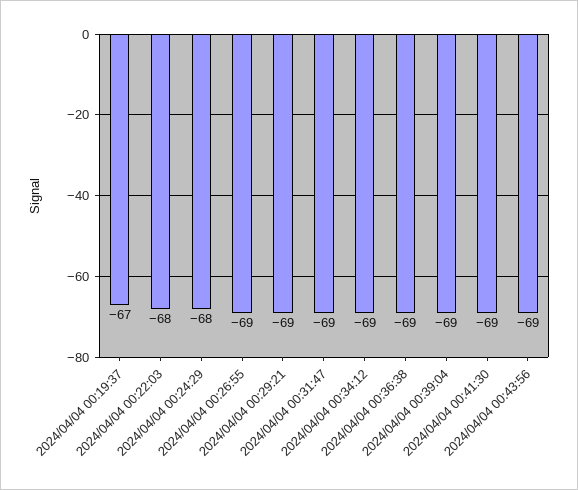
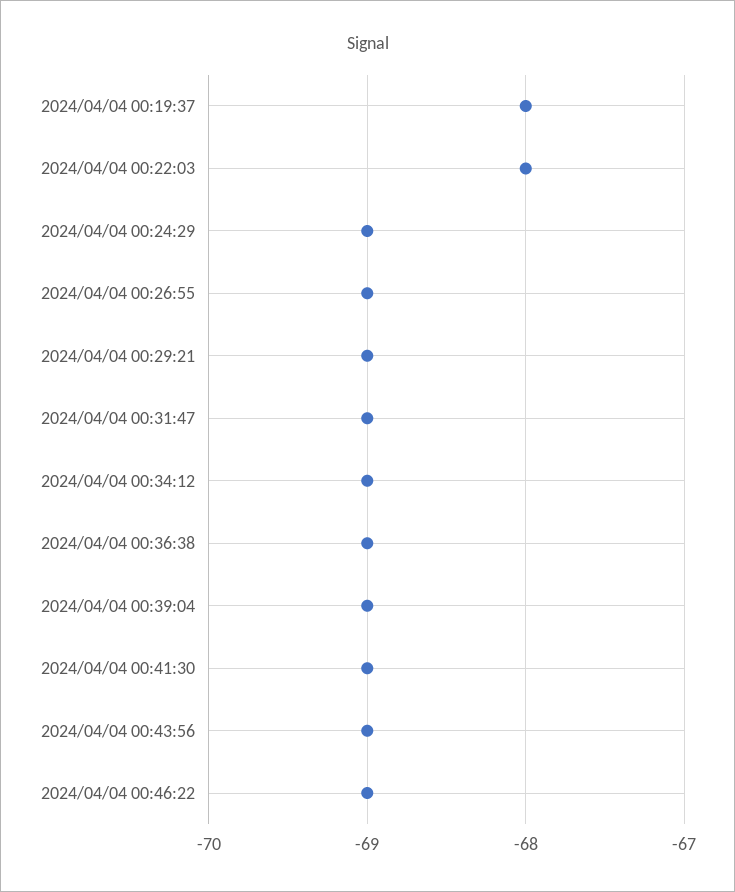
2024/04/04 00:19:37: -67 -> -68
2024/04/04 00:24:29: -68 -> -69
2024/04/04 00:46:22: none -> -69

